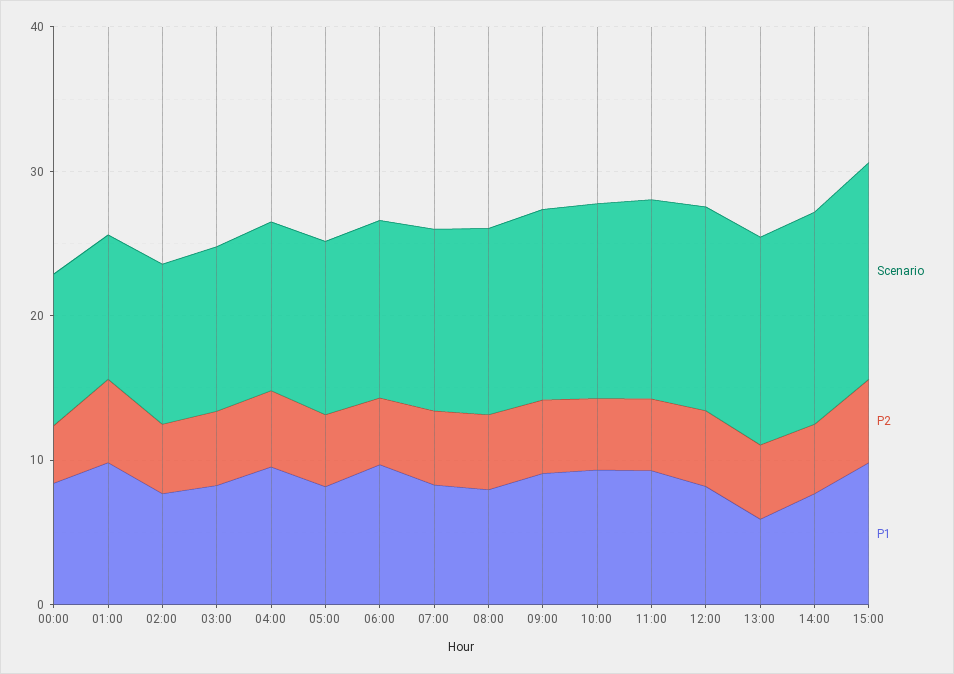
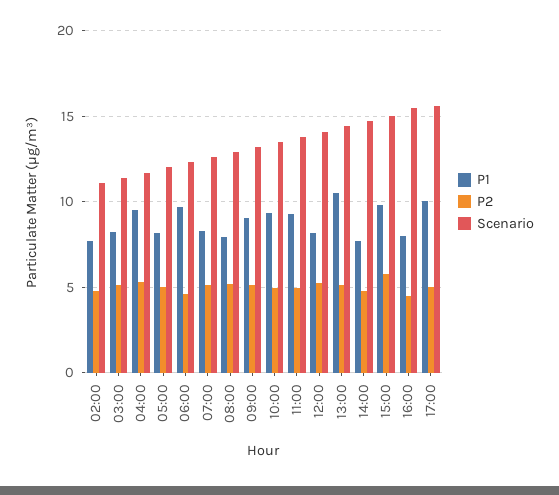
Scenario, 00:00: 10 -> none
P2, 00:00: 4 -> none
P1, 00:00: 8 -> none
Scenario, 01:00: 10 -> none
P2, 01:00: 6 -> none
P1, 01:00: 10 -> none
P1, 13:00: 6 -> 10.5
P1, 16:00: none -> 8
P2, 16:00: none -> 4.5
Scenario, 16:00: none -> 15.5
P1, 17:00: none -> 10
P2, 17:00: none -> 5
Scenario, 17:00: none -> 15.5

